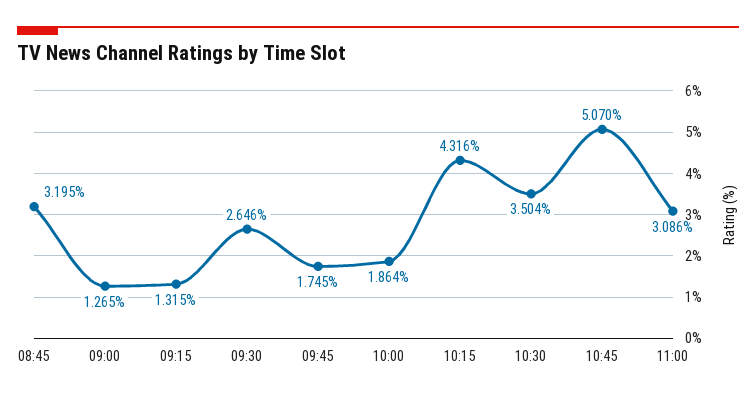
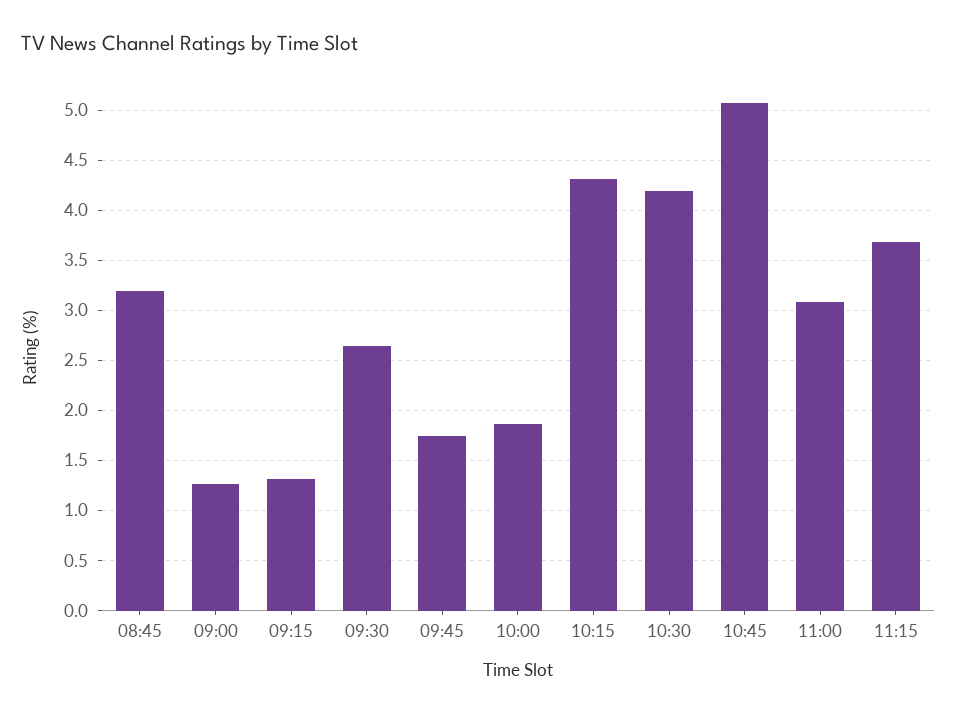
10:30: 3.504 -> 4.2
11:15: none -> 3.7

